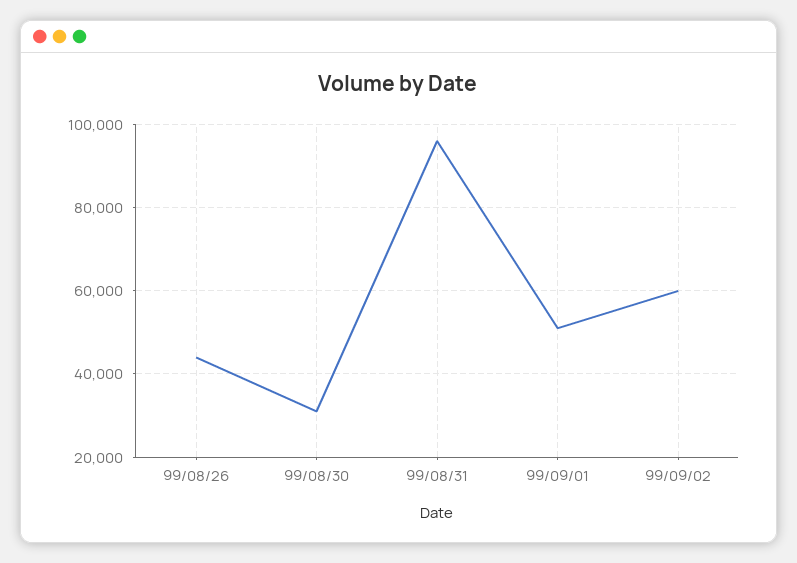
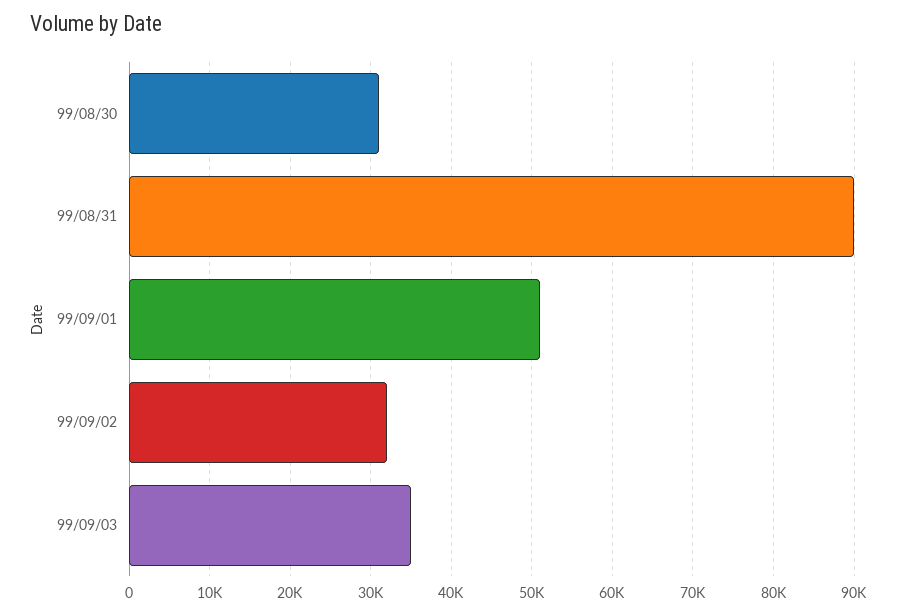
99/08/26: 44000 -> none
99/08/31: 96000 -> 90000
99/09/02: 60000 -> 32000
99/09/03: none -> 35000

